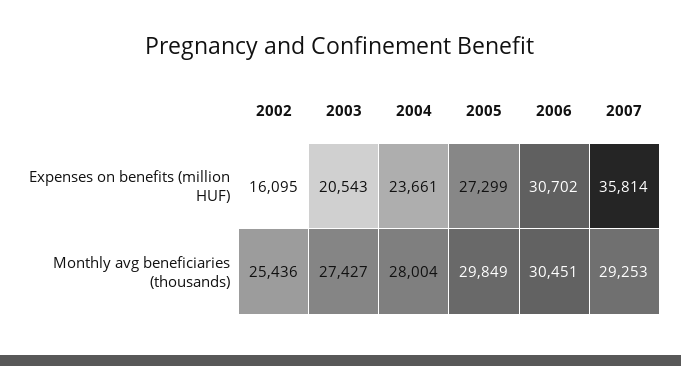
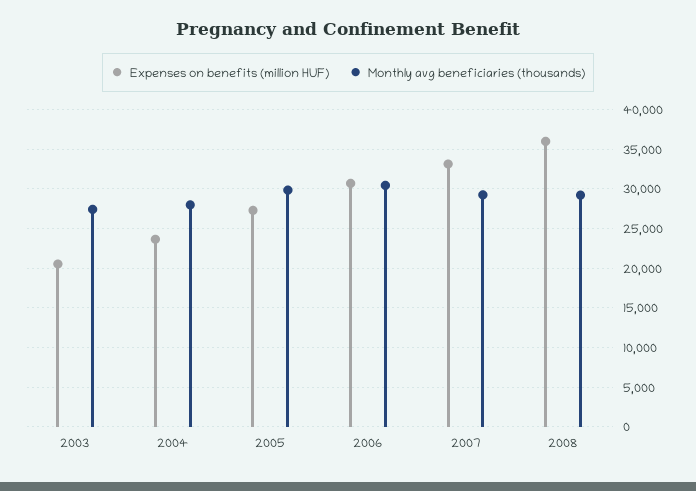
Expenses on benefits (million HUF), 2002: 16095 -> none
Expenses on benefits (million HUF), 2007: 35814 -> 33000
Monthly avg beneficiaries (thousands), 2002: 25436 -> none
Expenses on benefits (million HUF), 2008: none -> 36000
Monthly avg beneficiaries (thousands), 2008: none -> 29000

